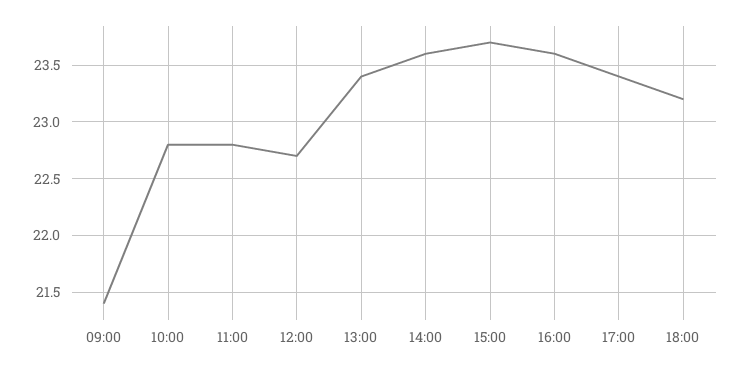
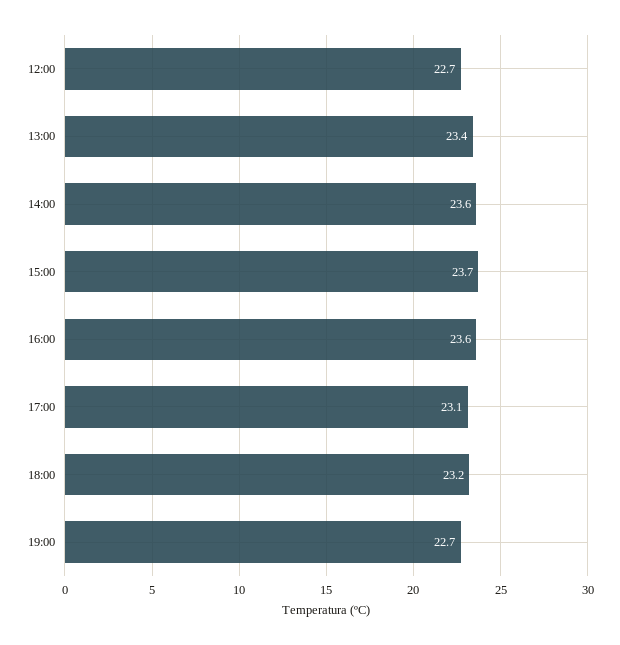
09:00: 21.4 -> none
10:00: 22.8 -> none
11:00: 22.8 -> none
17:00: 23.4 -> 23.1
19:00: none -> 22.7

